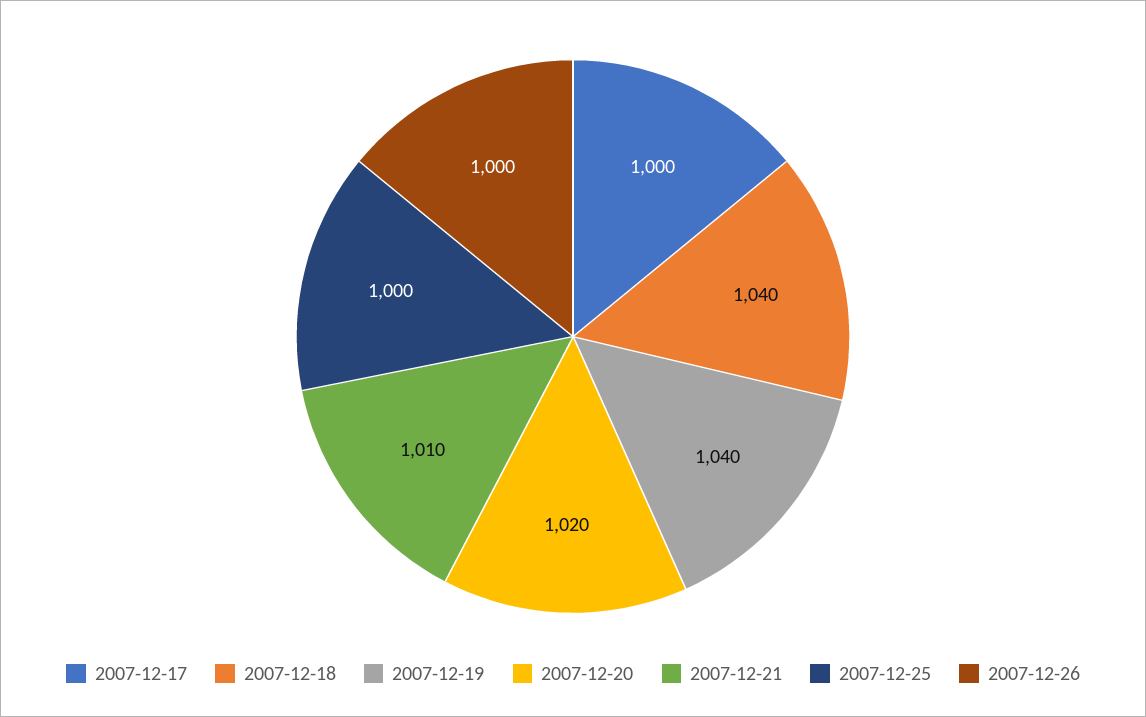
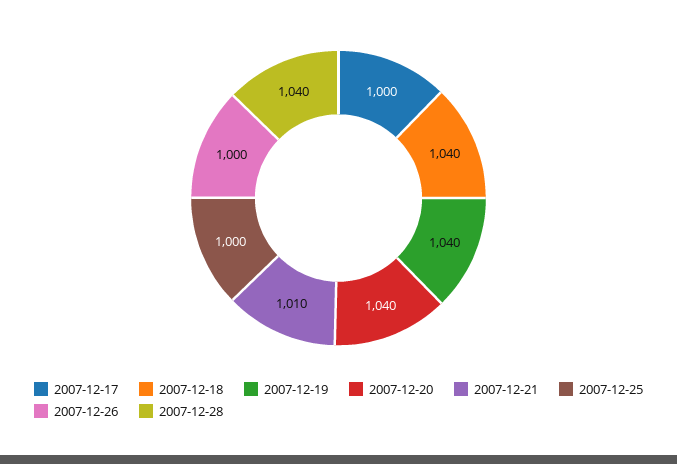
2007-12-20: 1020 -> 1040
2007-12-28: none -> 1040

